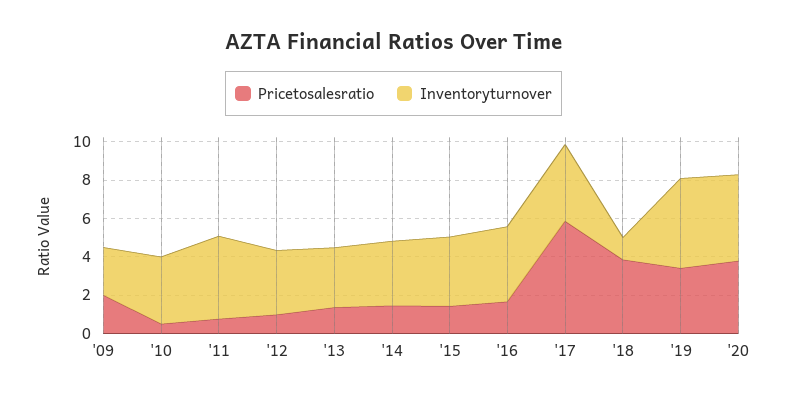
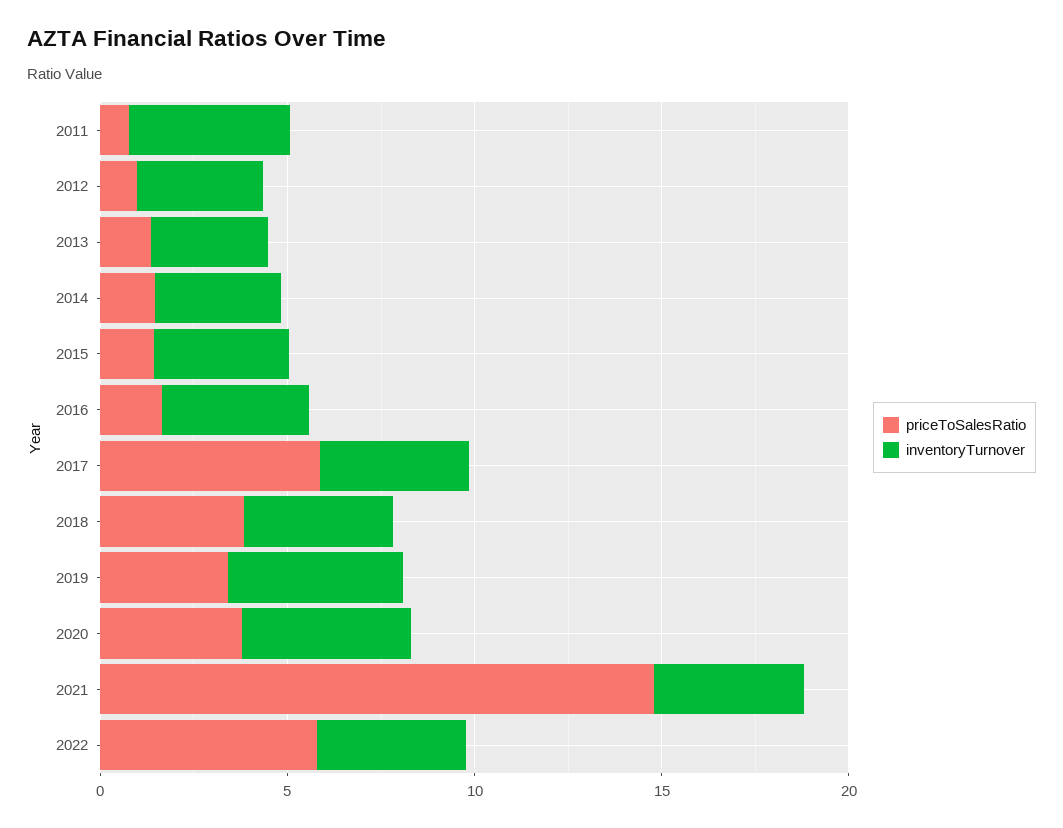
Pricetosalesratio, '09: 2 -> none
Inventoryturnover, '09: 2.5 -> none
Pricetosalesratio, '10: 0.5 -> none
Inventoryturnover, '10: 3.5 -> none
Inventoryturnover, '18: 1 -> 4
Pricetosalesratio, 2021: none -> 15
Inventoryturnover, 2021: none -> 4
Pricetosalesratio, 2022: none -> 6
Inventoryturnover, 2022: none -> 4

